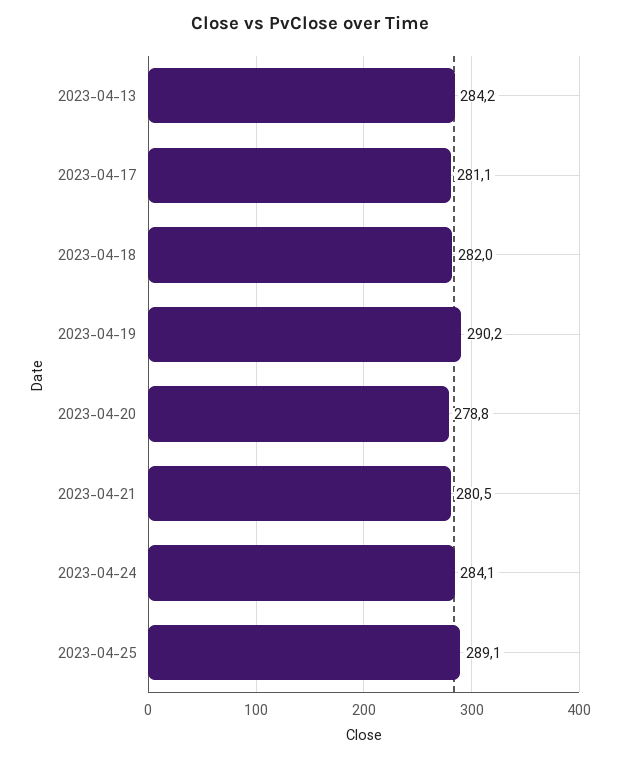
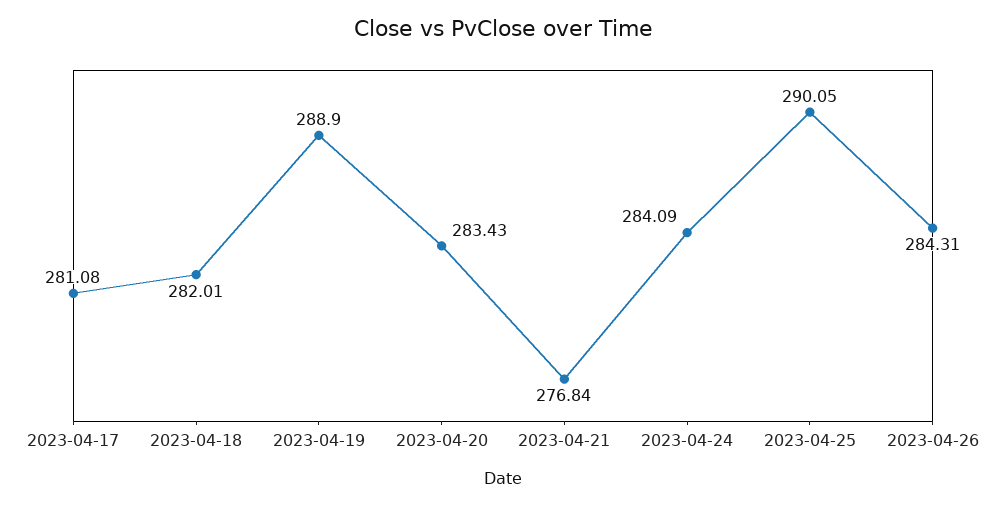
2023-04-13: 284.2 -> none
2023-04-19: 290.2 -> 288.9
2023-04-20: 278.8 -> 283.43
2023-04-21: 280.5 -> 276.84
2023-04-25: 289.1 -> 290.05
2023-04-26: none -> 284.31

